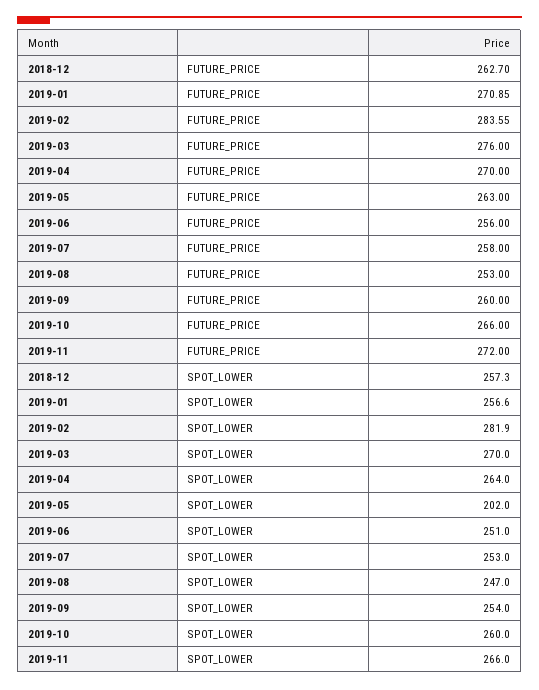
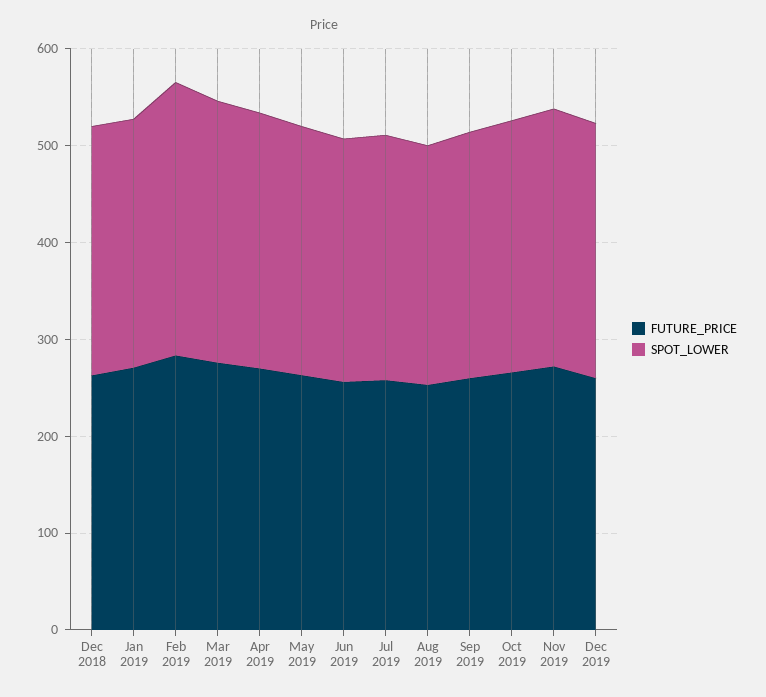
SPOT_LOWER, 2019-05: 202 -> 260
FUTURE_PRICE, Dec 2019: none -> 260
SPOT_LOWER, Dec 2019: none -> 260

